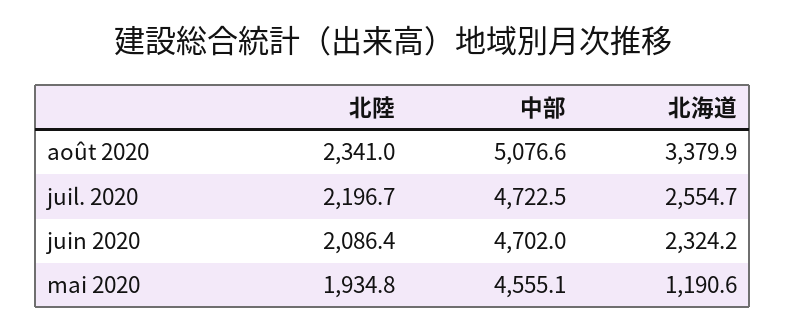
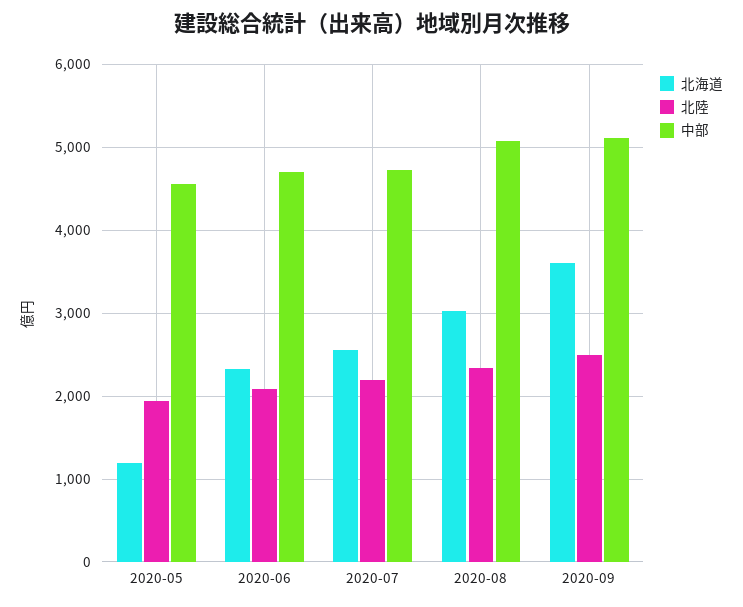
北海道, août 2020: 3379.9 -> 3000
北海道, 2020-09: none -> 3600
北陸, 2020-09: none -> 2500
中部, 2020-09: none -> 5100

